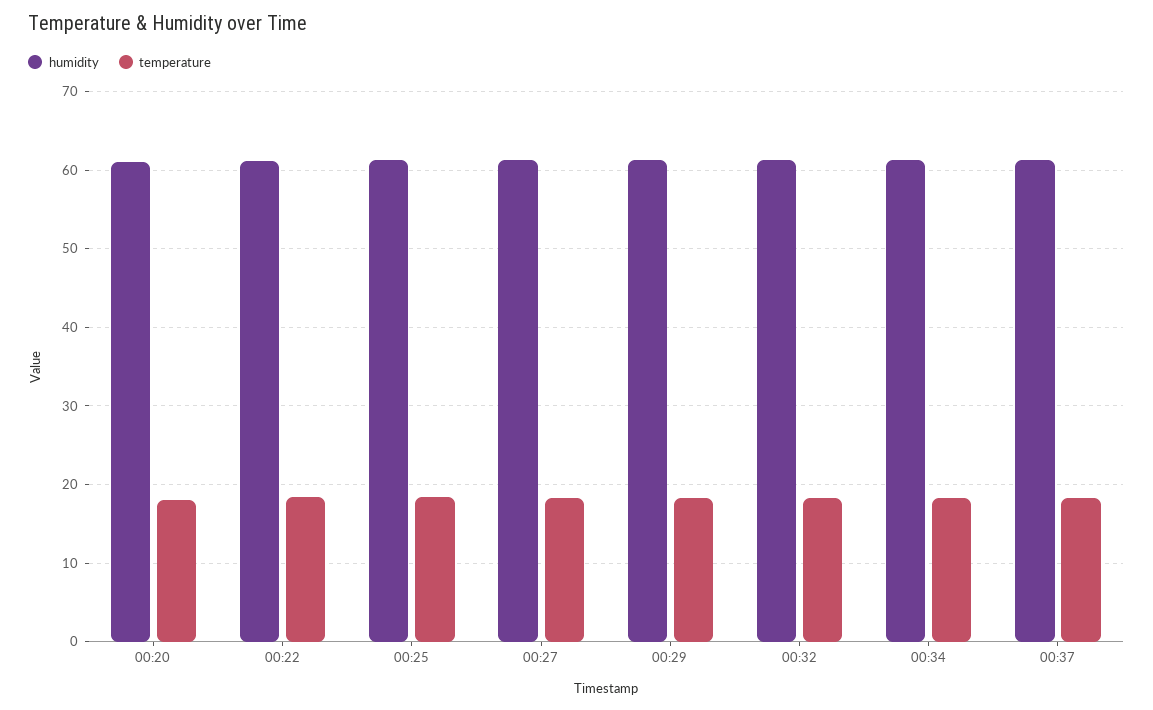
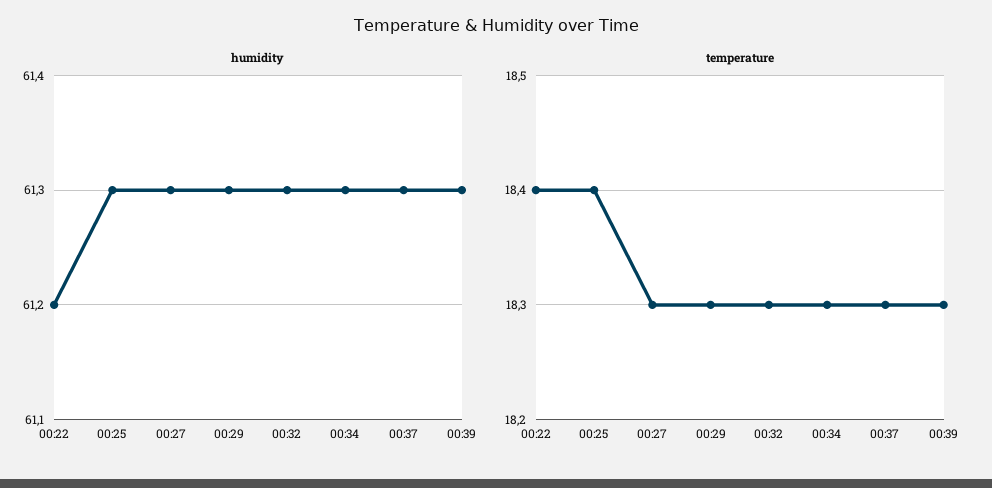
humidity, 00:20: 61 -> none
temperature, 00:20: 18 -> none
humidity, 00:39: none -> 61.3
temperature, 00:39: none -> 18.3

